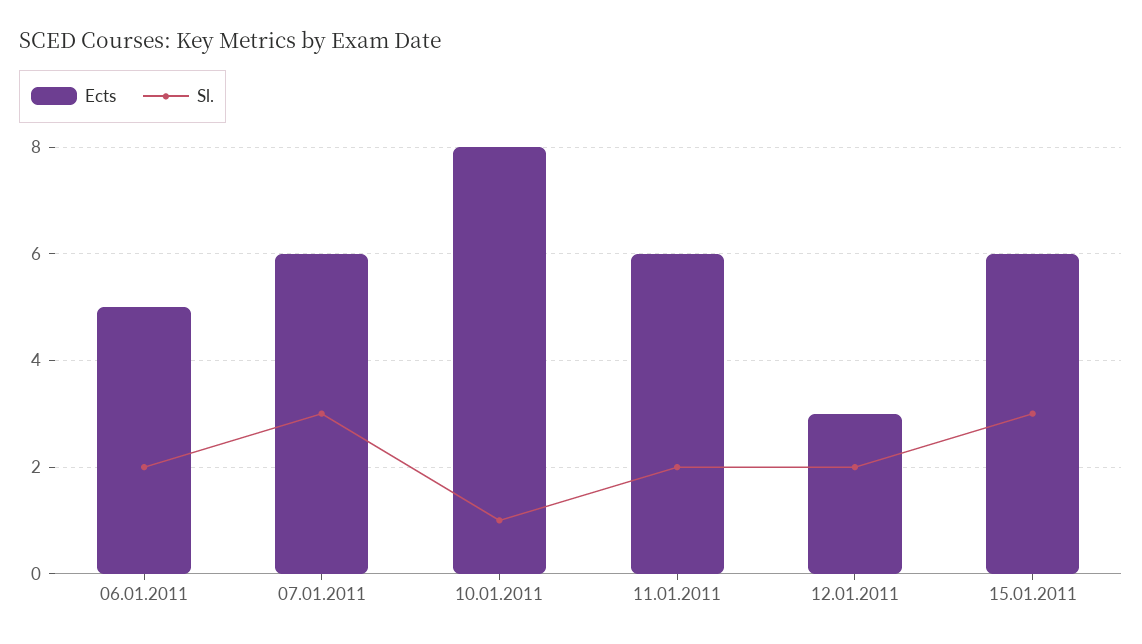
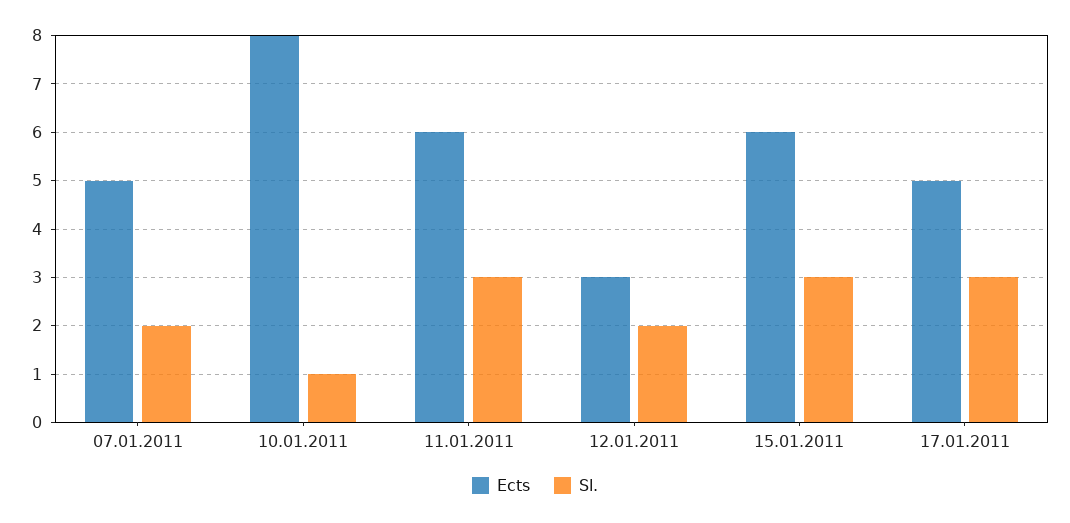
Ects, 06.01.2011: 5 -> none
Sl., 06.01.2011: 2 -> none
Ects, 07.01.2011: 6 -> 5
Sl., 07.01.2011: 3 -> 2
Sl., 11.01.2011: 2 -> 3
Ects, 17.01.2011: none -> 5
Sl., 17.01.2011: none -> 3

